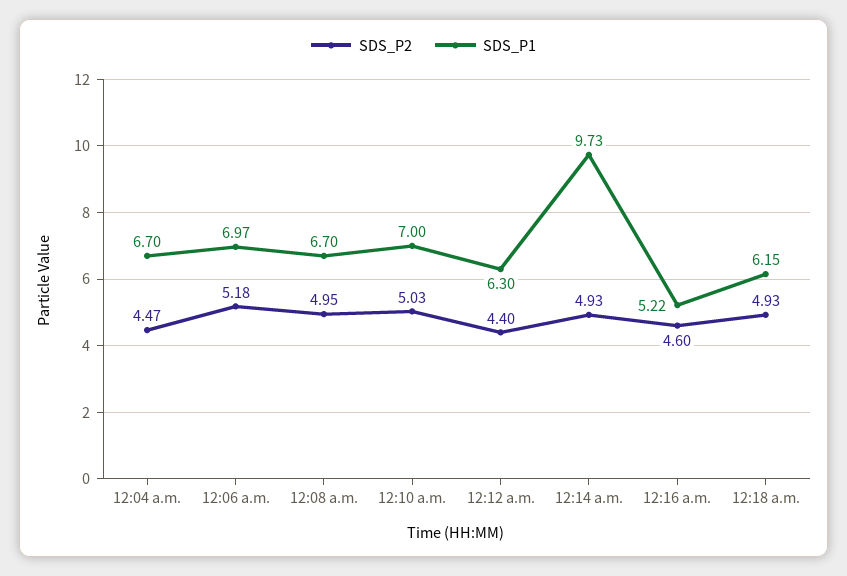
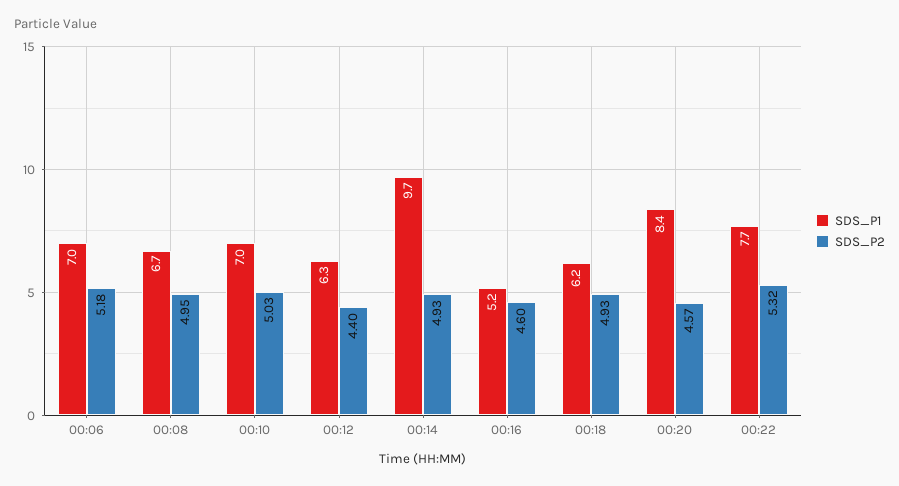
SDS_P2, 12:04 a.m.: 4.47 -> none
SDS_P1, 12:04 a.m.: 6.7 -> none
SDS_P1, 00:20: none -> 8.4
SDS_P2, 00:20: none -> 4.57
SDS_P1, 00:22: none -> 7.7
SDS_P2, 00:22: none -> 5.32

